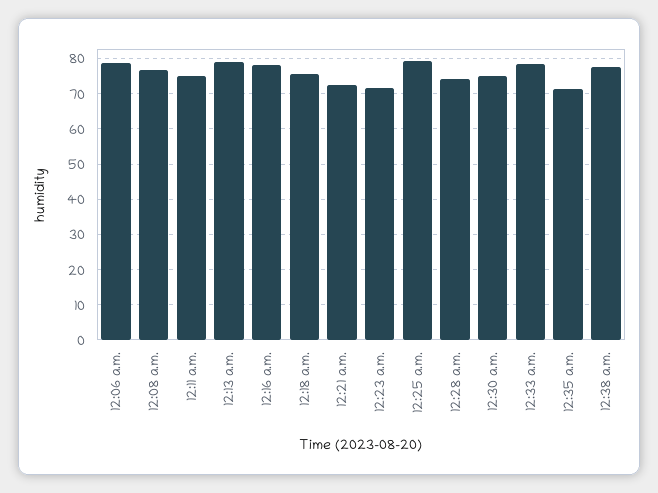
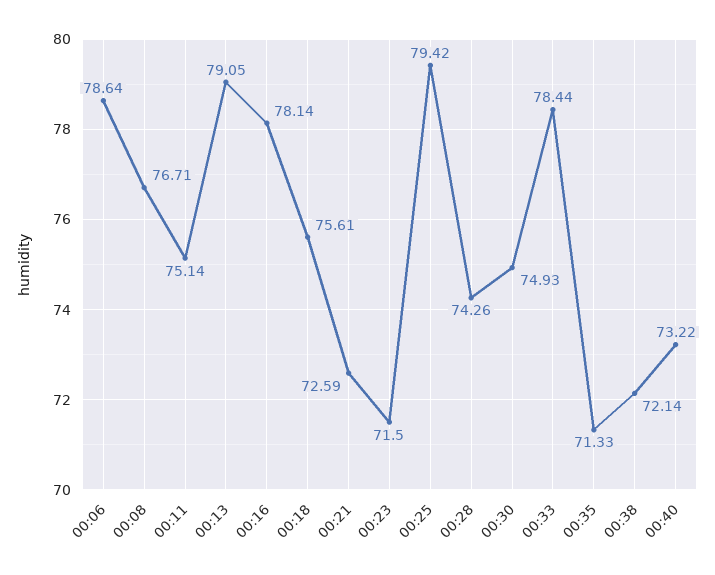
12:38 a.m.: 78 -> 72.14
00:40: none -> 73.22

